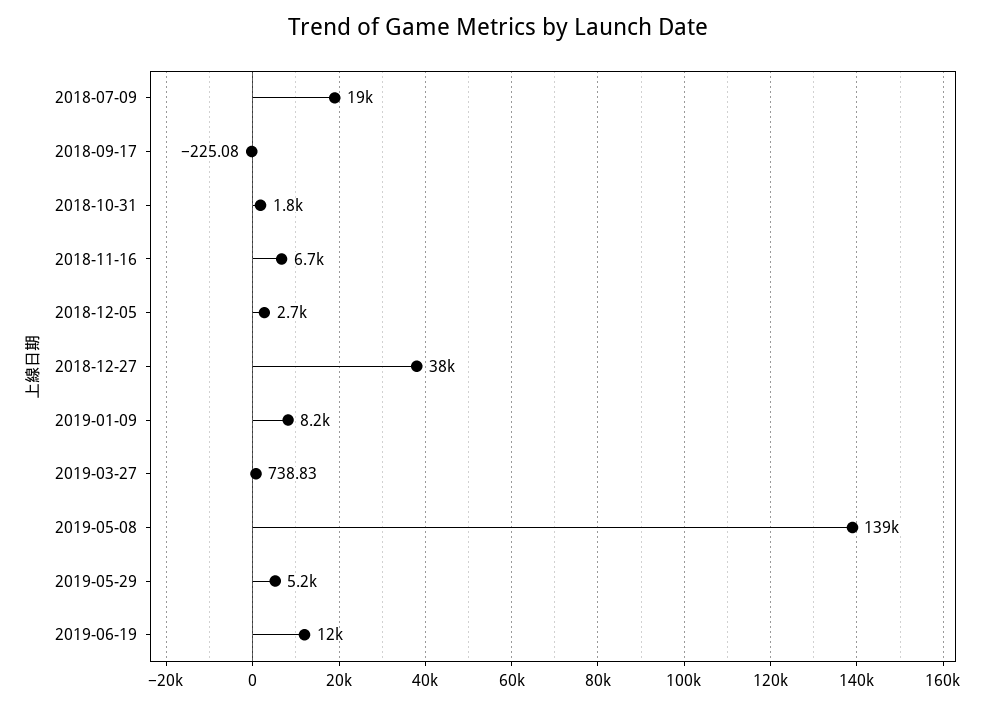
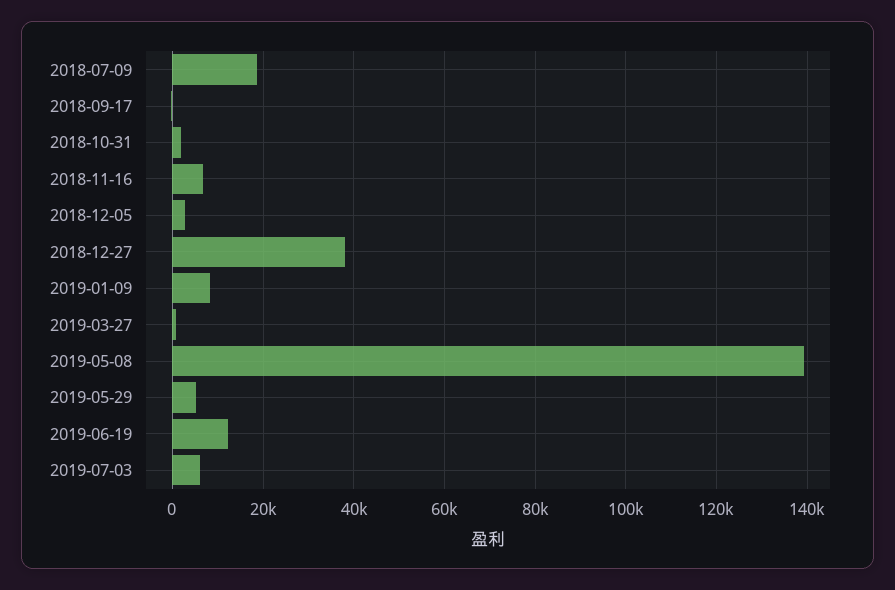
2019-07-03: none -> 6000

